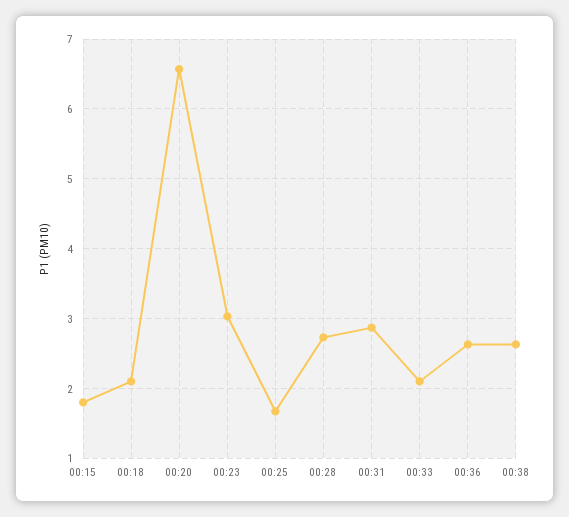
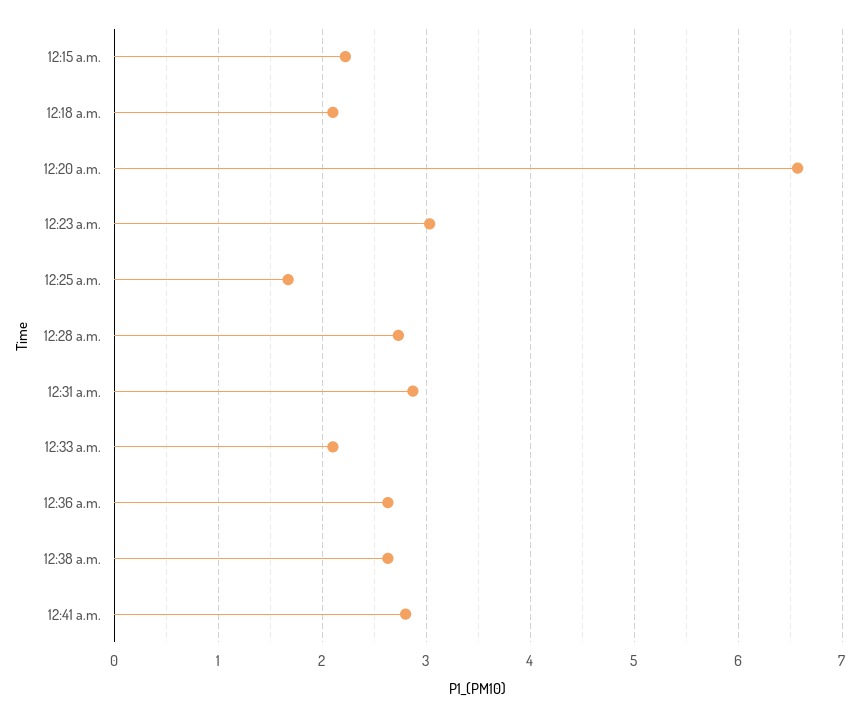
00:15: 1.8 -> 2.2
12:41 a.m.: none -> 2.8

